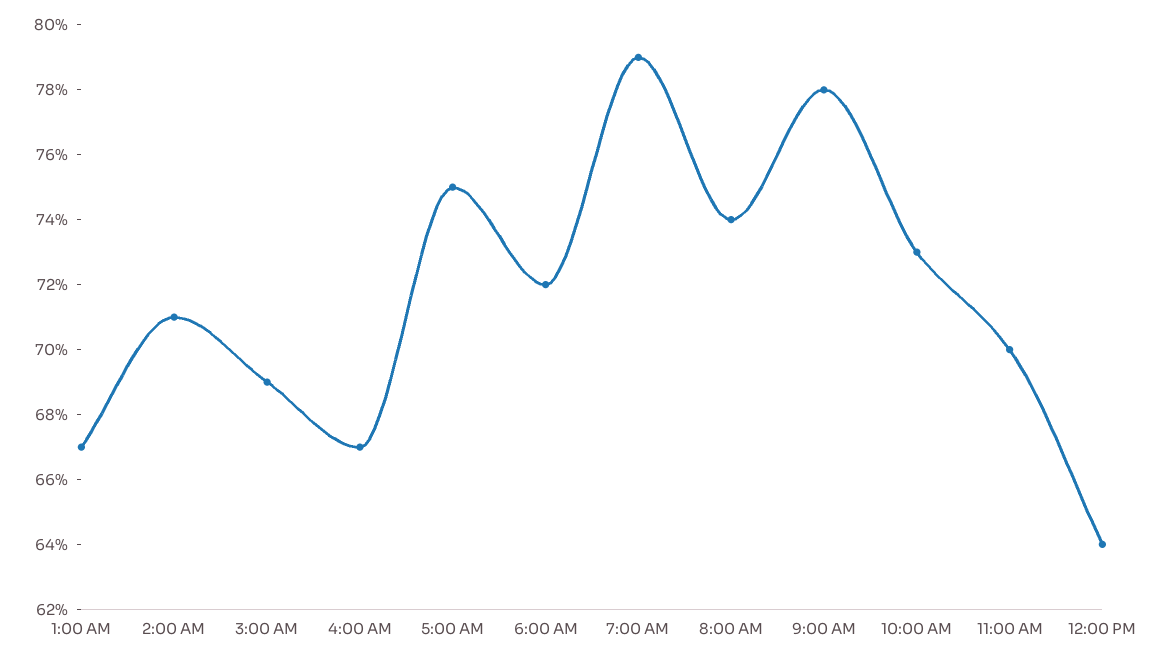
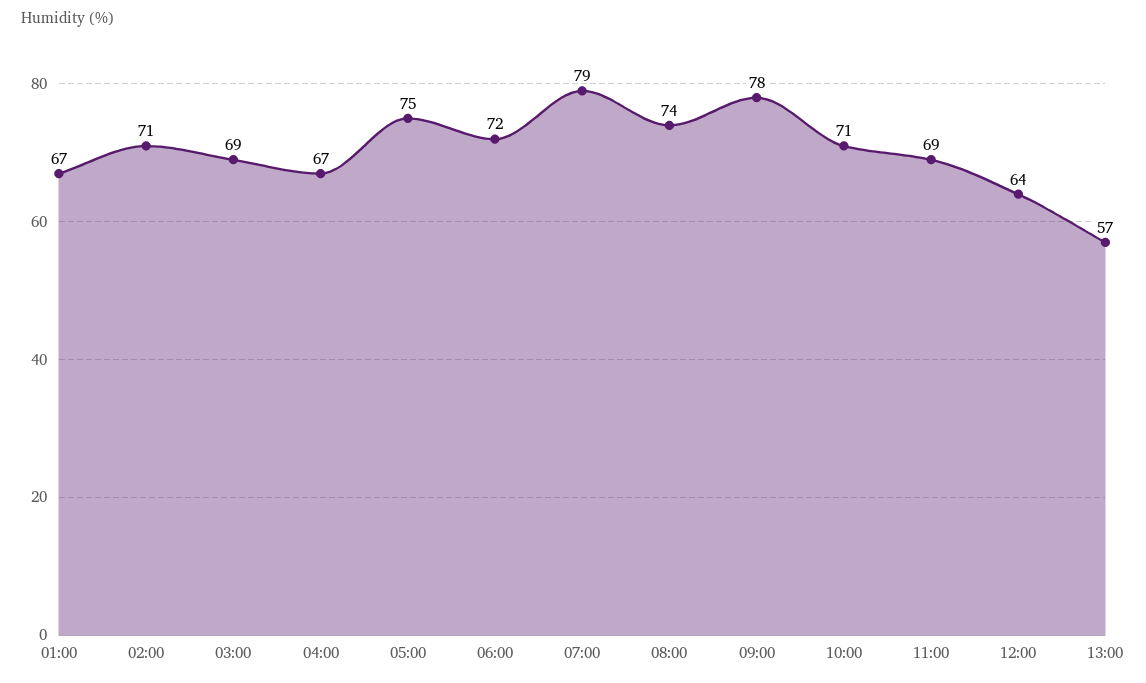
10:00 AM: 73 -> 71
11:00 AM: 70 -> 69
13:00: none -> 57

